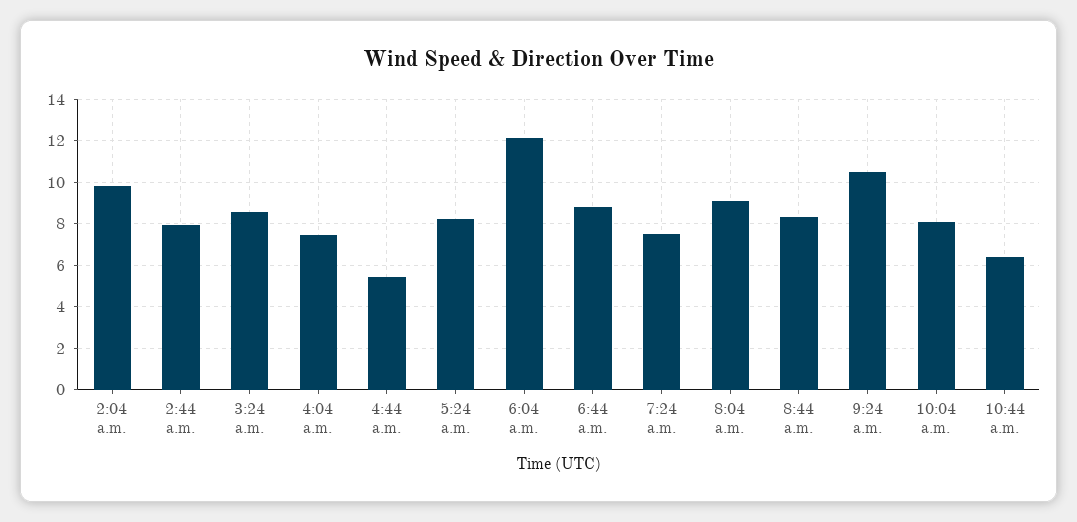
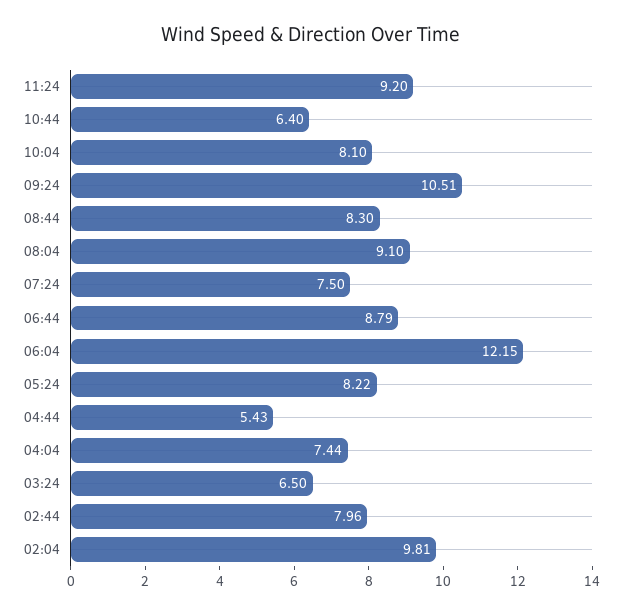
3:24 a.m.: 8.5 -> 6.5
11:24: none -> 9.2

